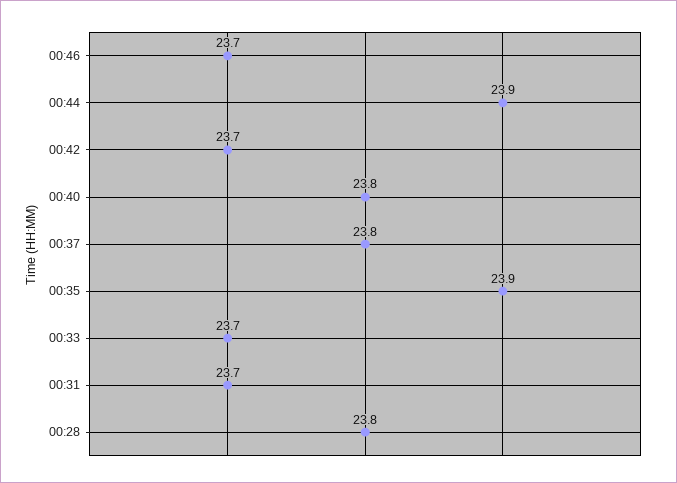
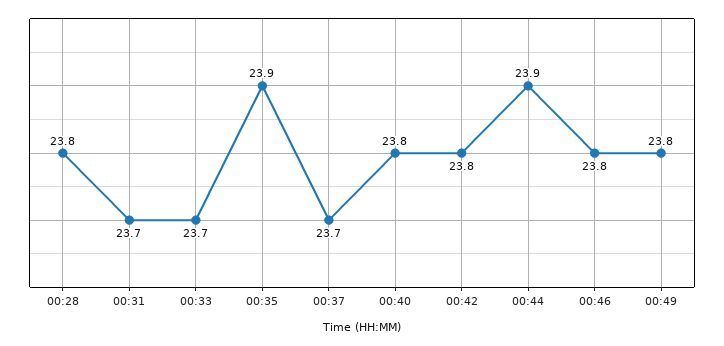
00:46: 23.7 -> 23.8
00:42: 23.7 -> 23.8
00:37: 23.8 -> 23.7
00:49: none -> 23.8

